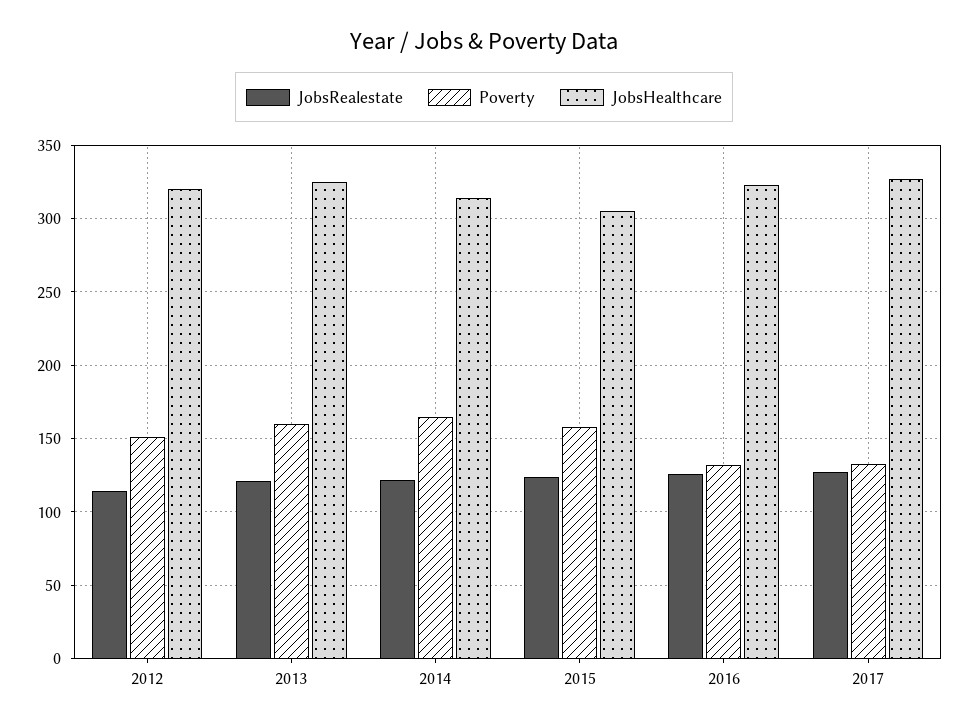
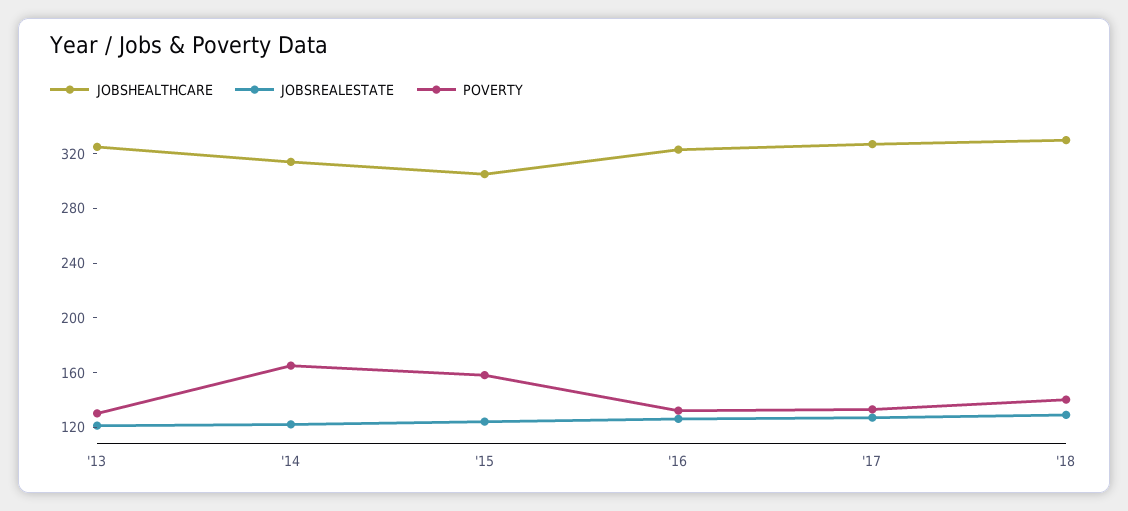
JobsRealestate, 2012: 115 -> none
Poverty, 2012: 150 -> none
JobsHealthcare, 2012: 320 -> none
Poverty, 2013: 160 -> 130
JobsHealthcare, '18: none -> 330
JobsRealestate, '18: none -> 130
Poverty, '18: none -> 140

